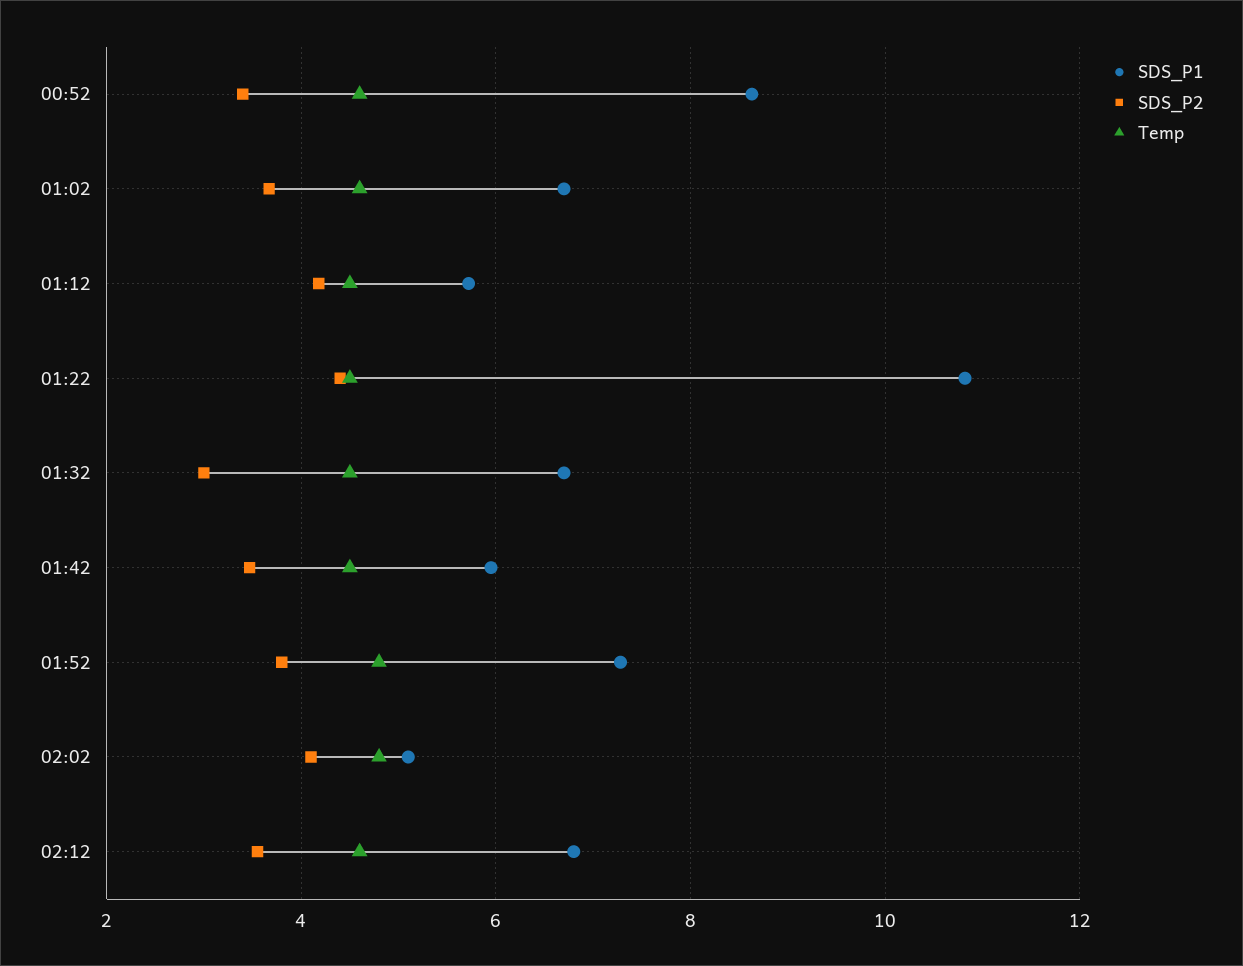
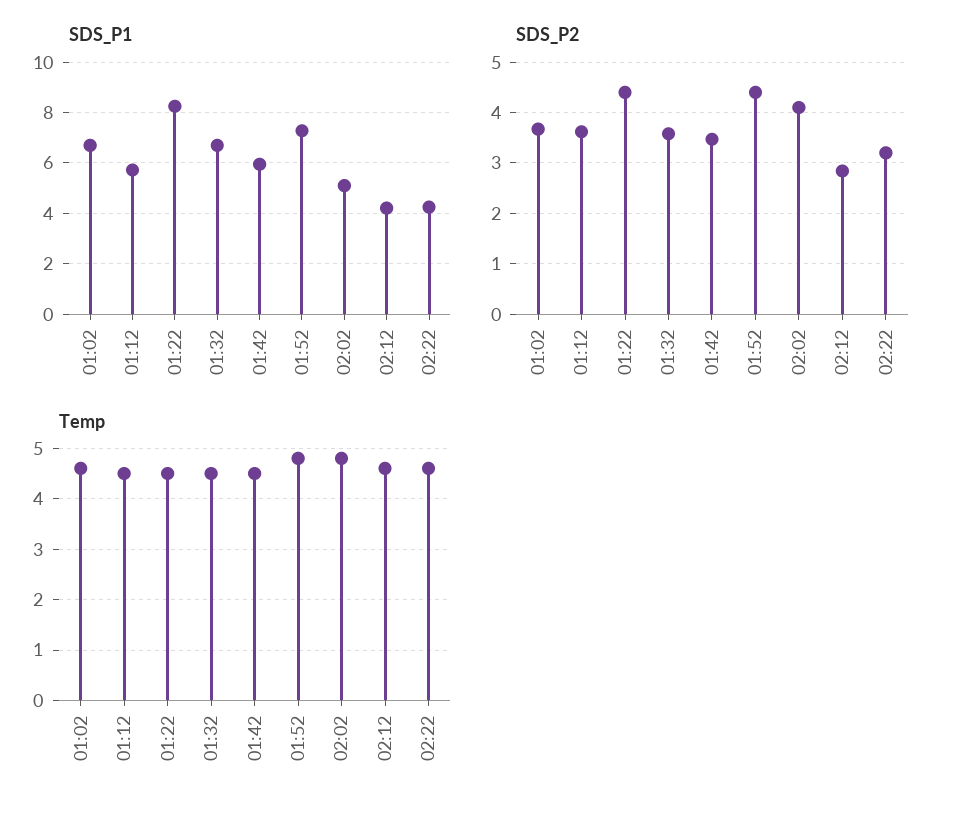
SDS_P1, 00:52: 8.6 -> none
SDS_P2, 00:52: 3.4 -> none
Temp, 00:52: 4.6 -> none
SDS_P2, 01:12: 4.2 -> 3.6
SDS_P1, 01:22: 10.8 -> 8.25
SDS_P2, 01:32: 3 -> 3.6
SDS_P2, 01:52: 3.8 -> 4.4
SDS_P1, 02:12: 6.8 -> 4.25
SDS_P2, 02:12: 3.6 -> 2.8
SDS_P1, 02:22: none -> 4.25
SDS_P2, 02:22: none -> 3.2
Temp, 02:22: none -> 4.5

